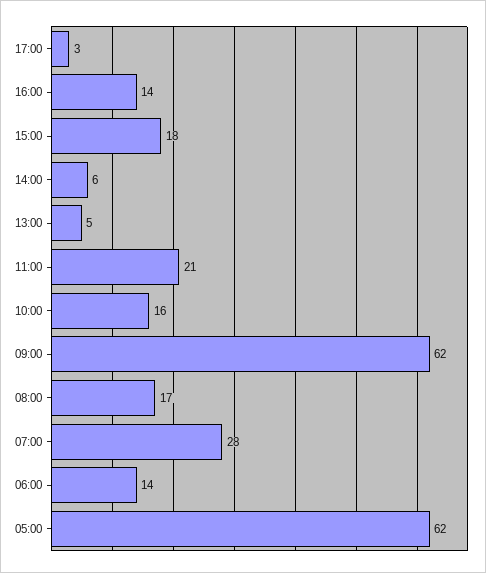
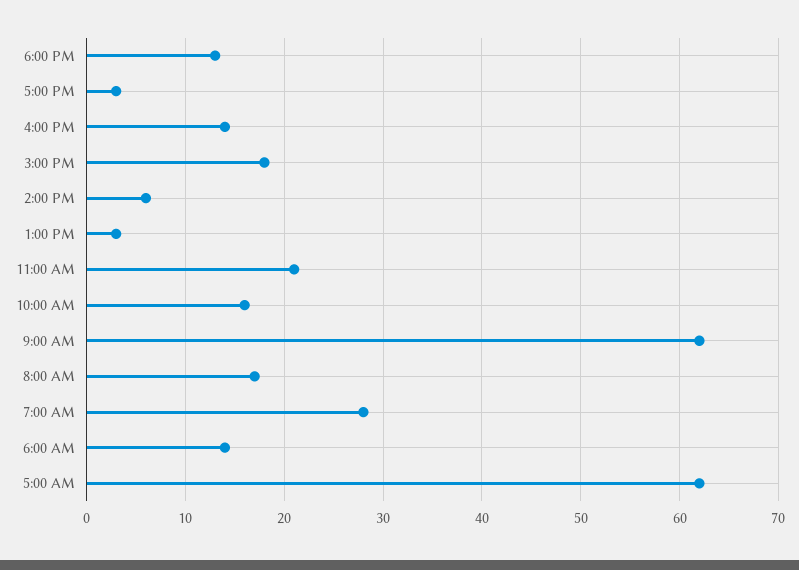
13:00: 5 -> 3
6:00 PM: none -> 13

